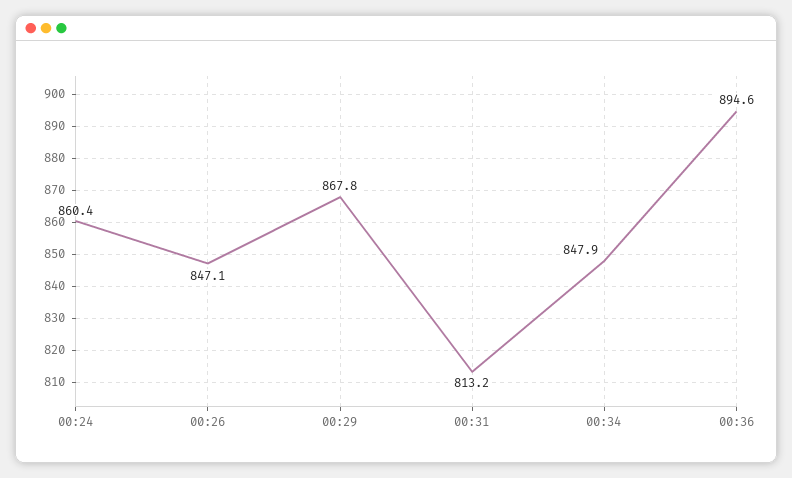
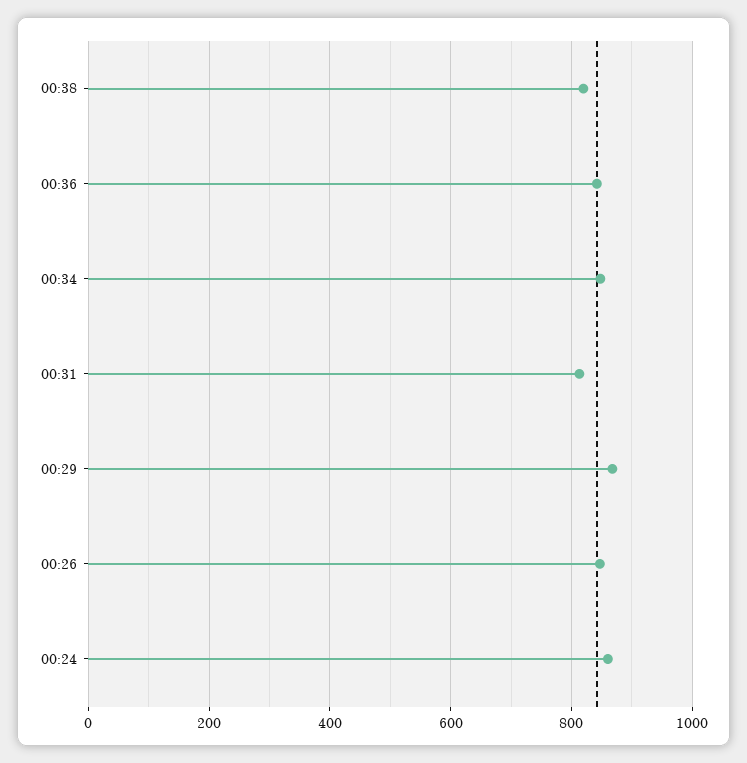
00:36: 894.6 -> 840
00:38: none -> 820

